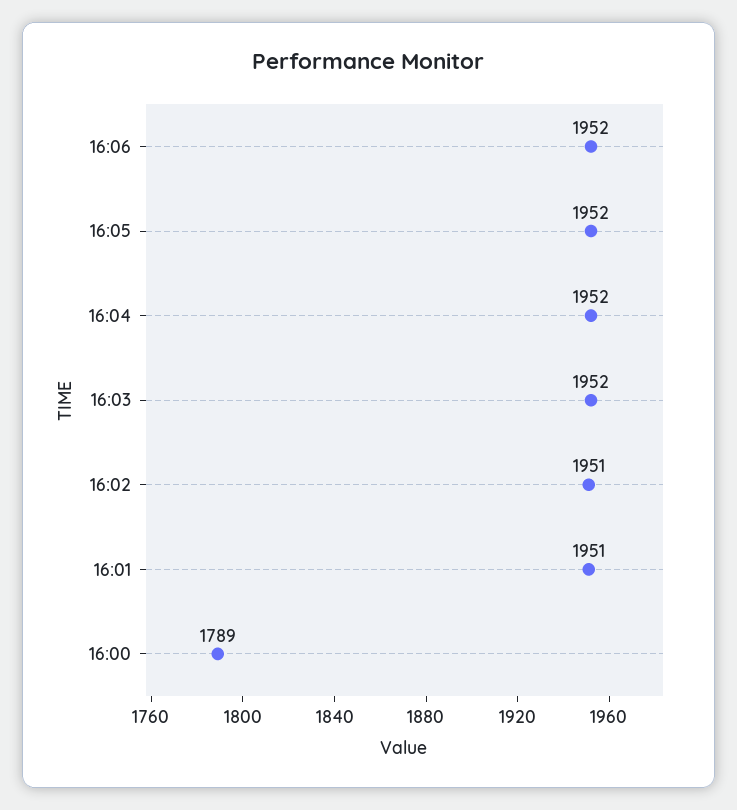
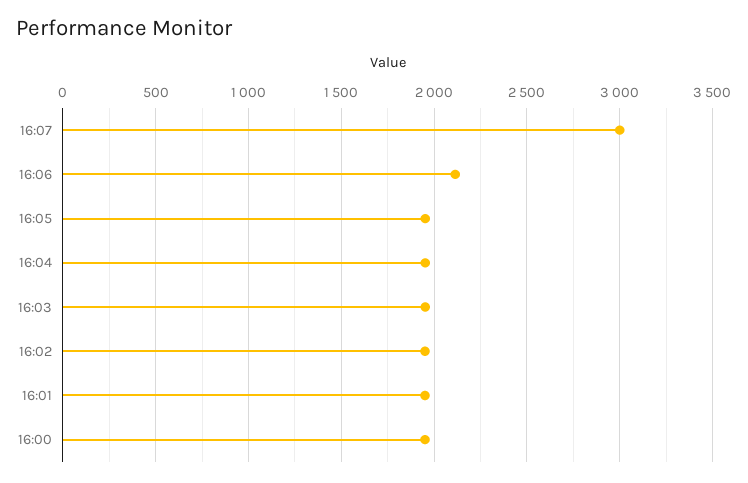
16:06: 1952 -> 2100
16:00: 1789 -> 1950
16:07: none -> 3000

